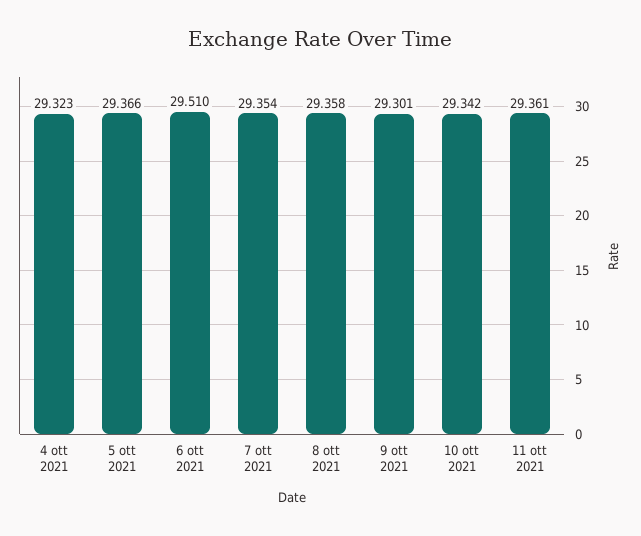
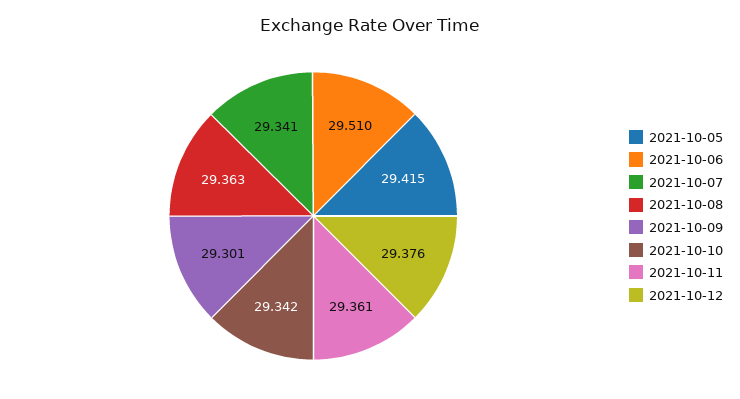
4 ott 2021: 29.323 -> none
5 ott 2021: 29.366 -> 29.415
7 ott 2021: 29.354 -> 29.341
8 ott 2021: 29.358 -> 29.363
2021-10-12: none -> 29.376

